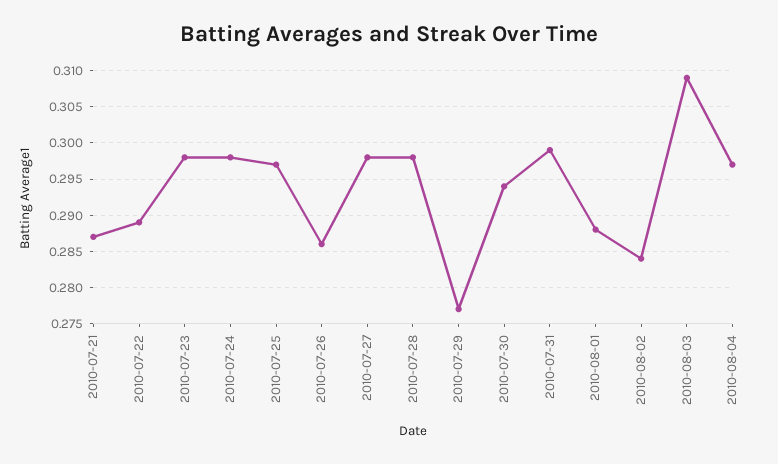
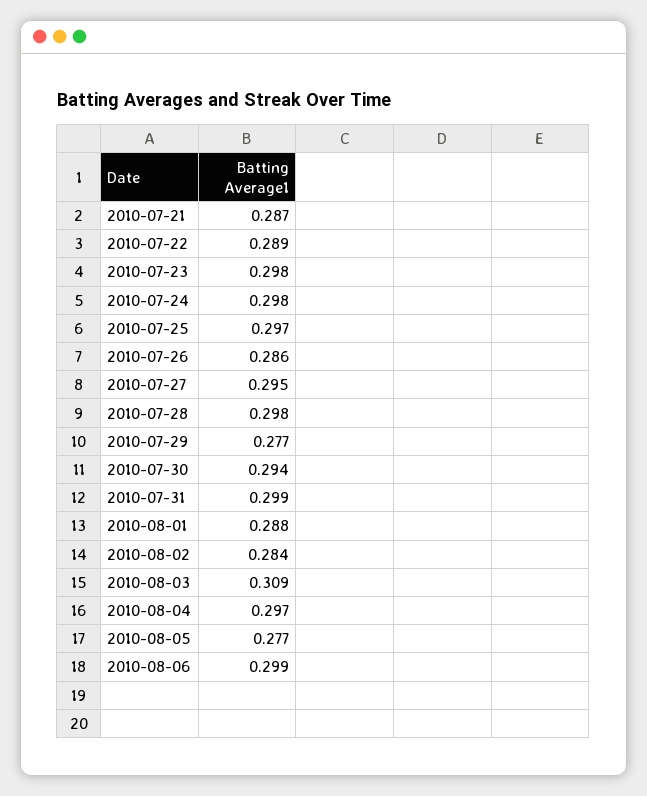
2010-07-27: 0.298 -> 0.295
2010-08-05: none -> 0.277
2010-08-06: none -> 0.299

